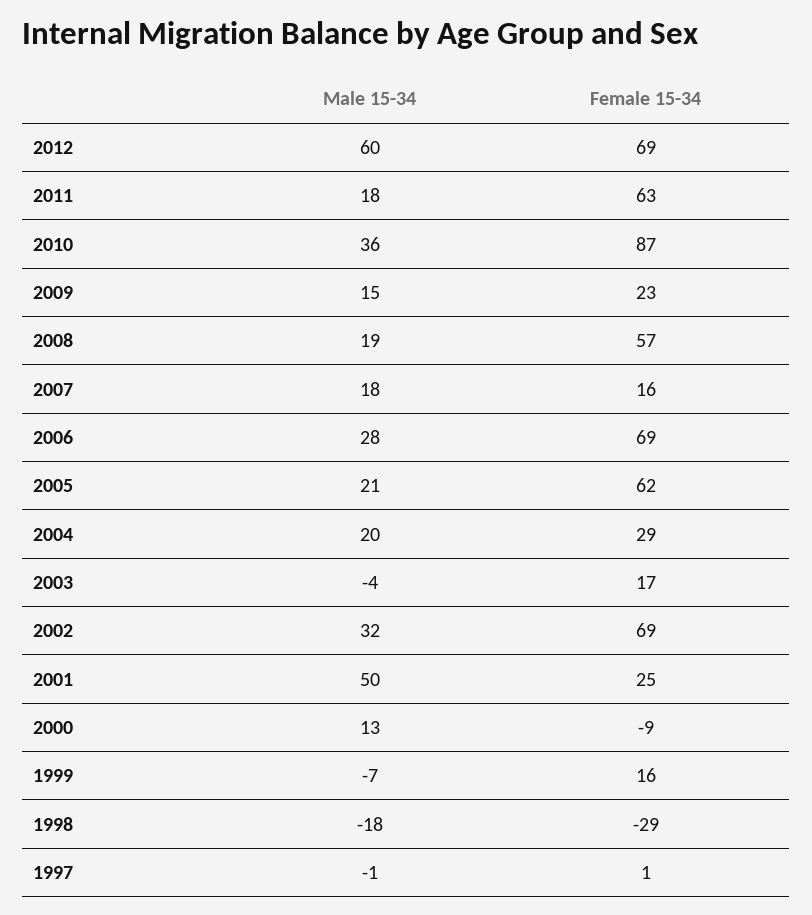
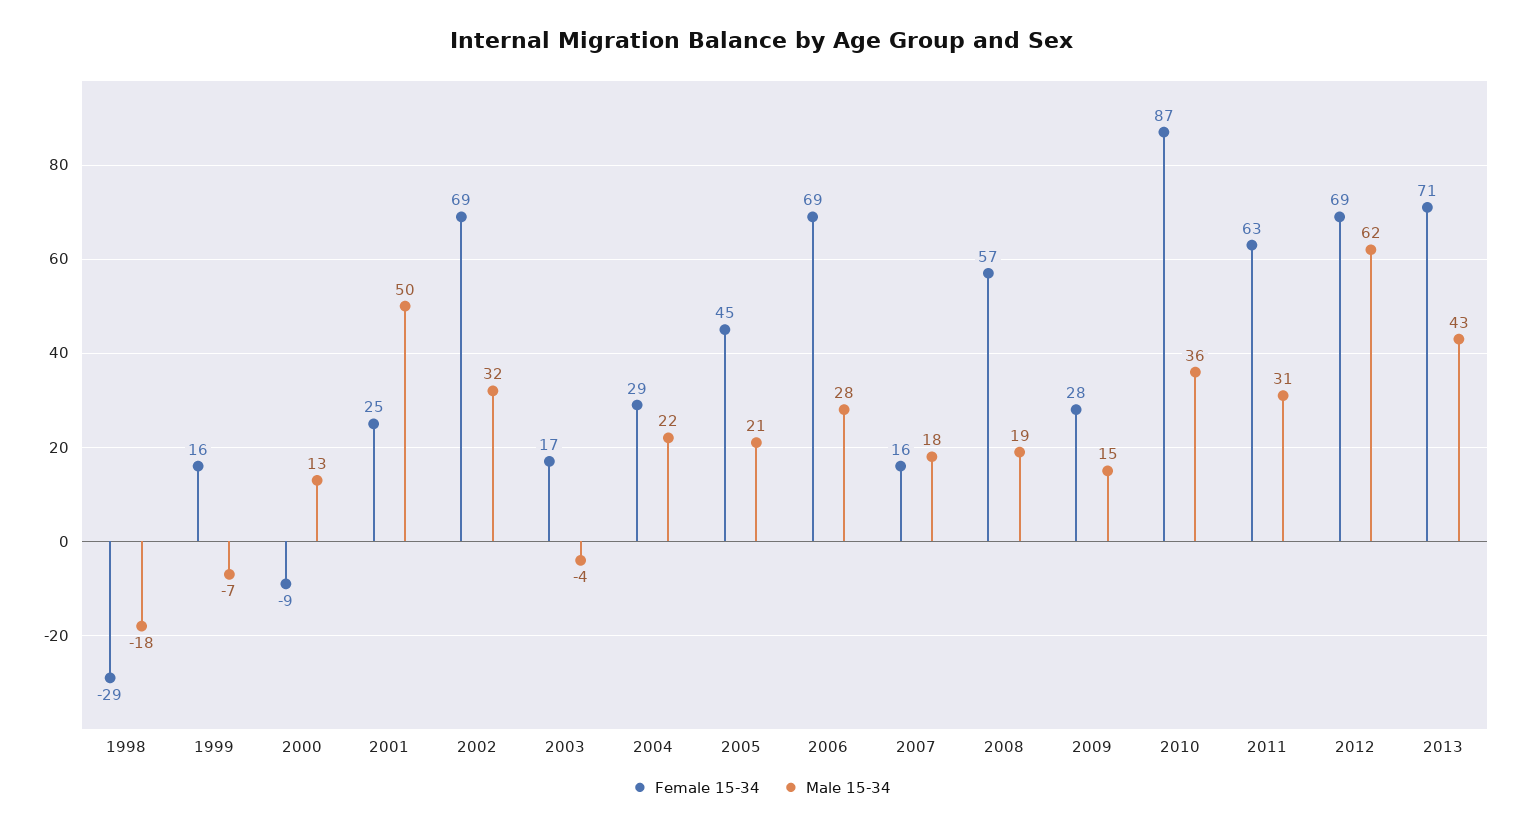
Male 15-34, 2012: 60 -> 62
Male 15-34, 2011: 18 -> 31
Female 15-34, 2009: 23 -> 28
Female 15-34, 2005: 62 -> 45
Male 15-34, 2004: 20 -> 22
Male 15-34, 1997: -1 -> none
Female 15-34, 1997: 1 -> none
Female 15-34, 2013: none -> 71
Male 15-34, 2013: none -> 43

